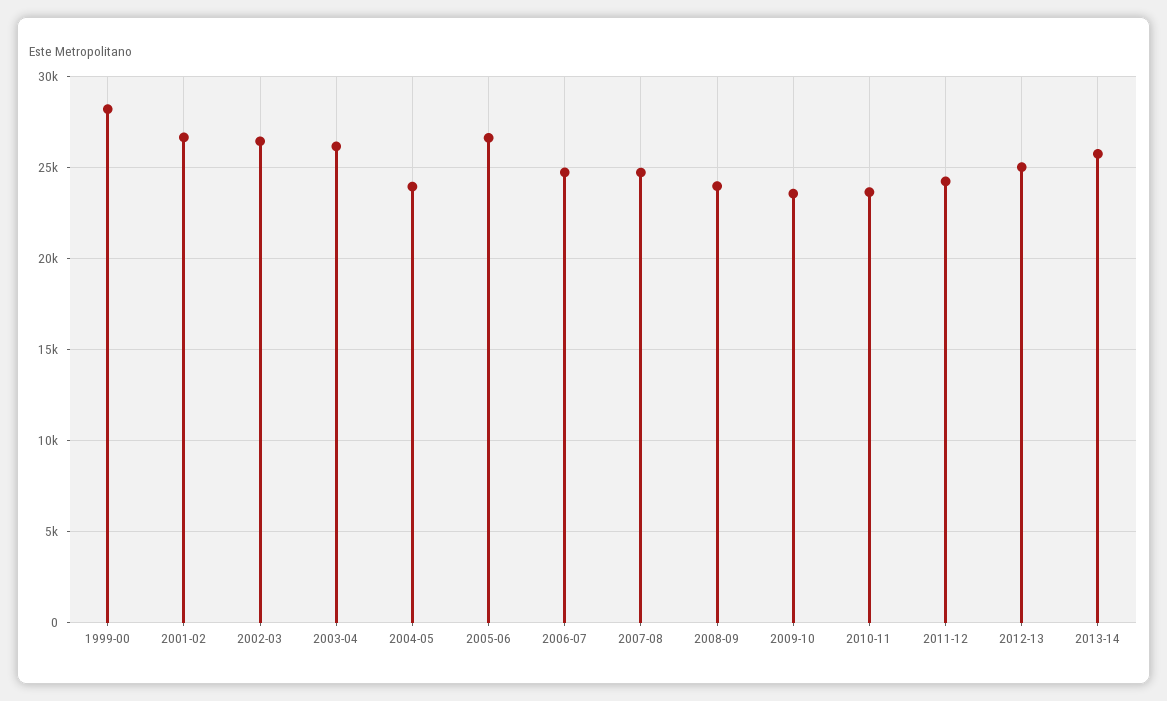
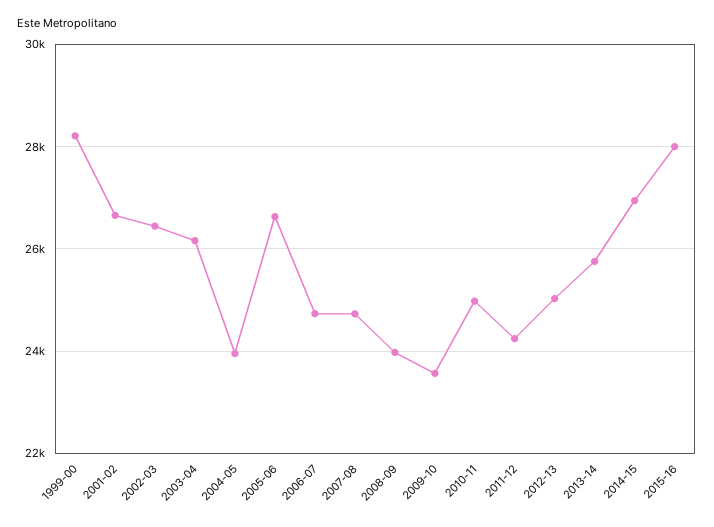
2010-11: 23500 -> 25000
2014-15: none -> 27000
2015-16: none -> 28000

